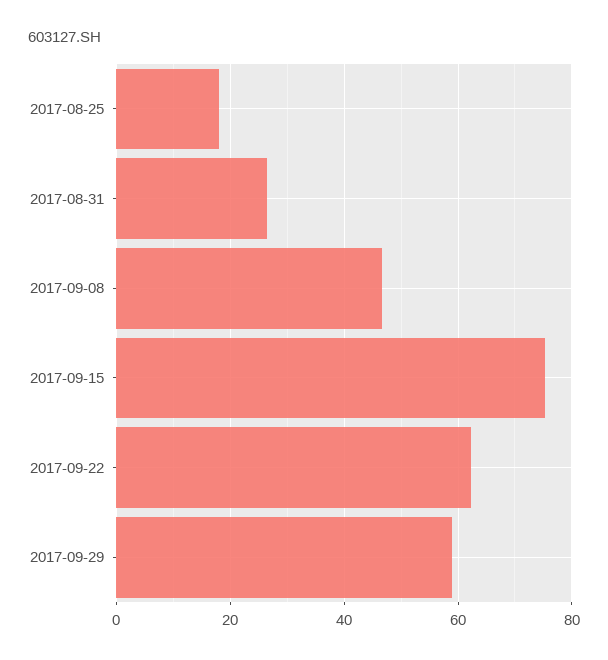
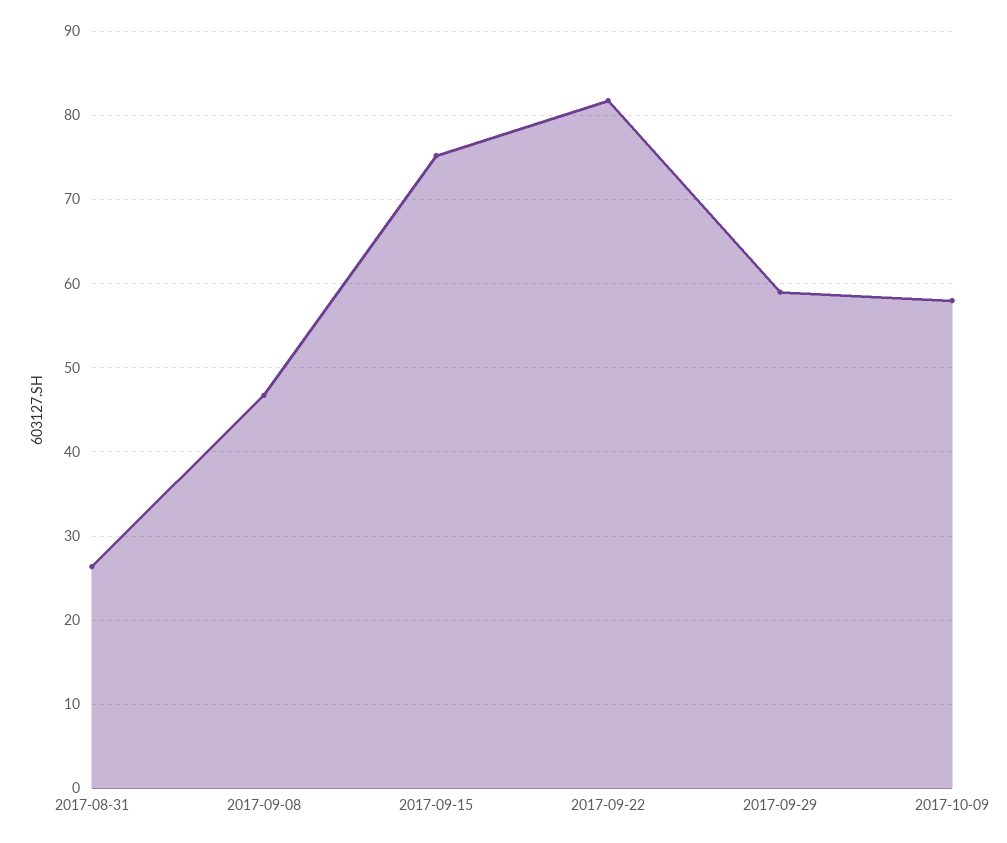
2017-08-25: 18 -> none
2017-09-22: 62 -> 82
2017-10-09: none -> 58

